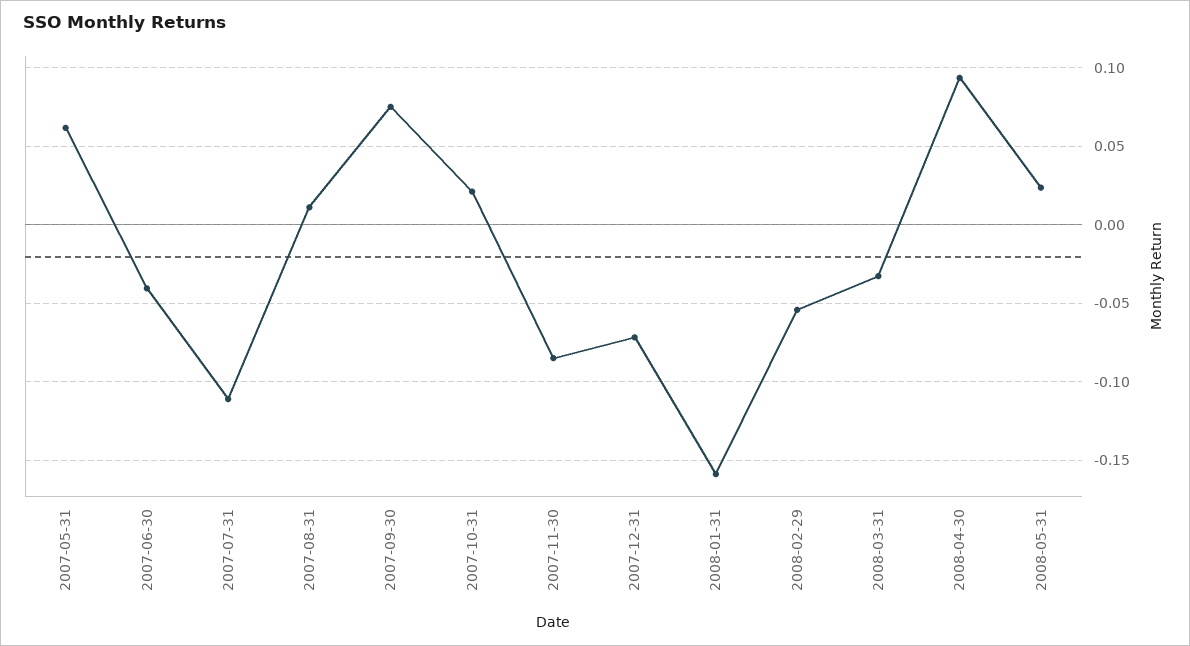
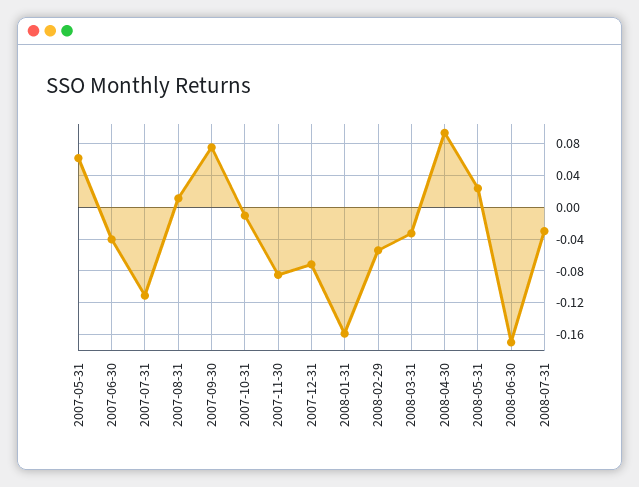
2007-10-31: 0.02 -> -0.01
2008-06-30: none -> -0.17
2008-07-31: none -> -0.03

